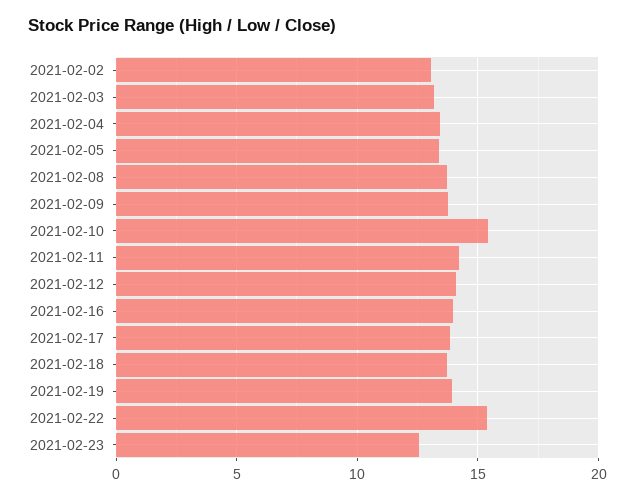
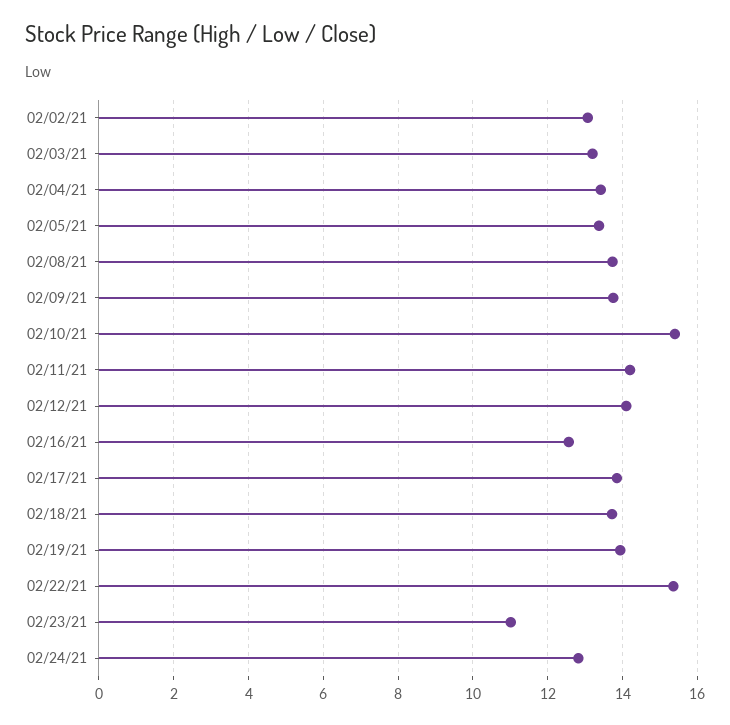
2021-02-16: 14 -> 12.6
2021-02-23: 12.5 -> 11
02/24/21: none -> 12.8

